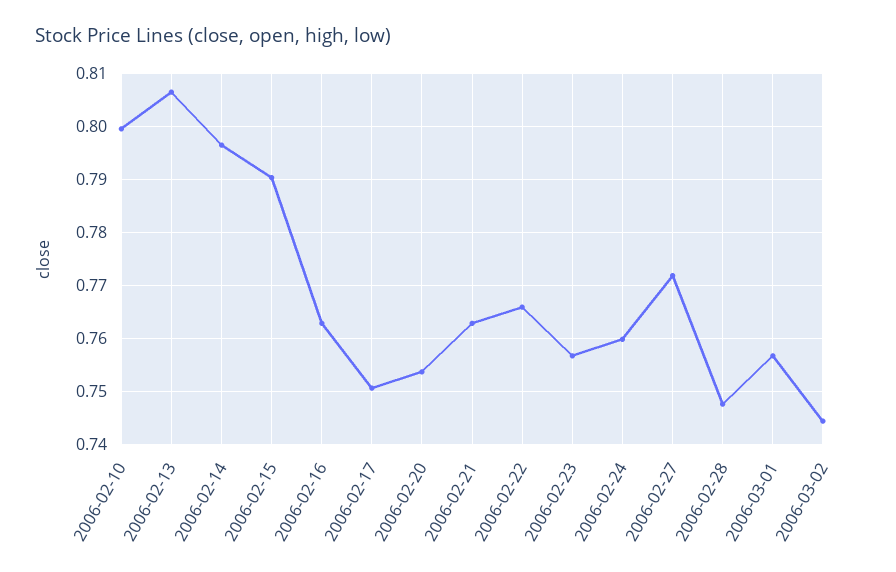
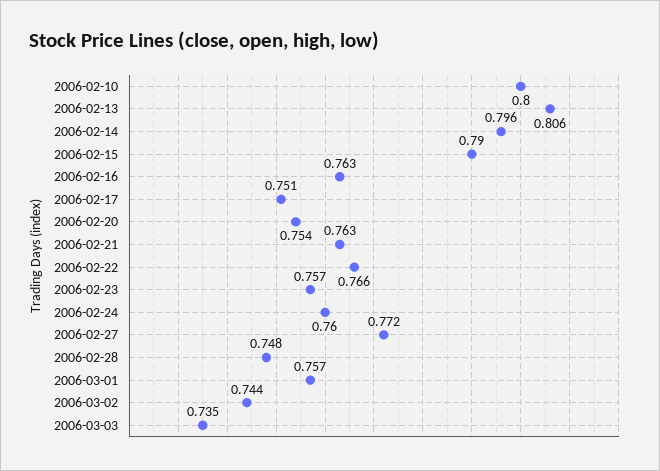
2006-03-03: none -> 0.735

